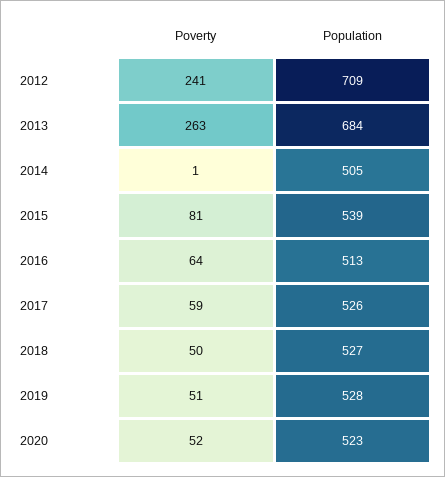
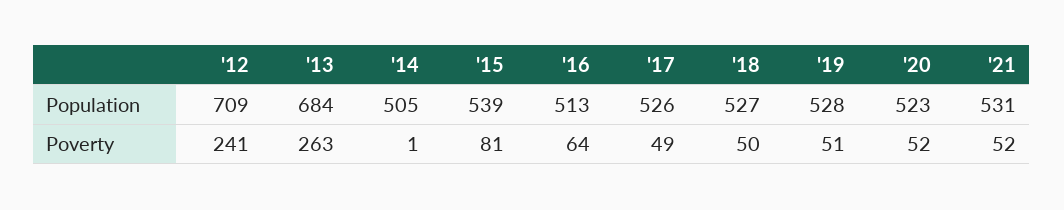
Poverty, 2017: 59 -> 49
Population, '21: none -> 531
Poverty, '21: none -> 52

